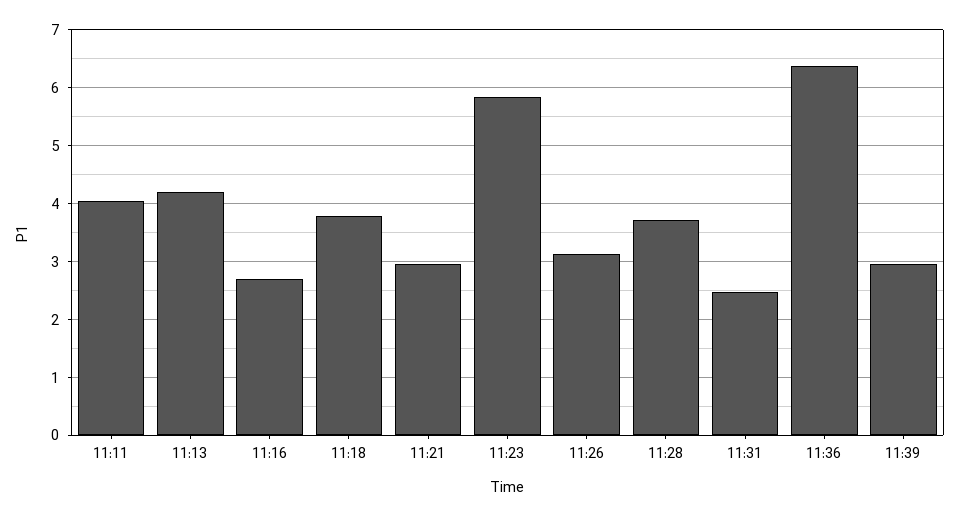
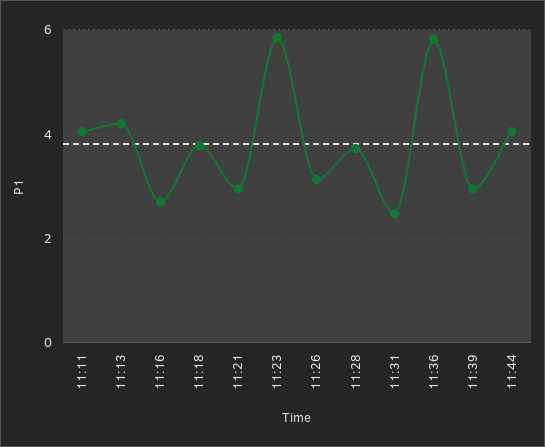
11:36: 6.4 -> 5.8
11:44: none -> 4

